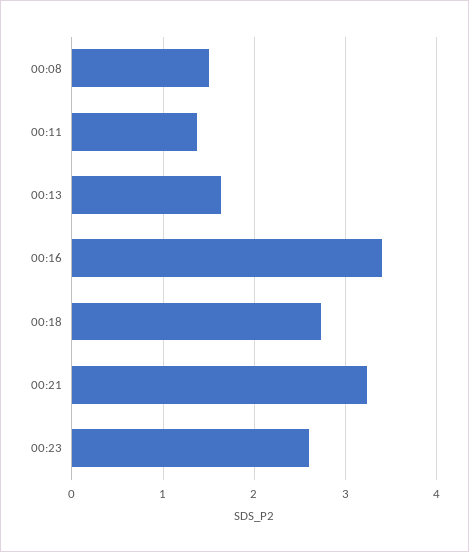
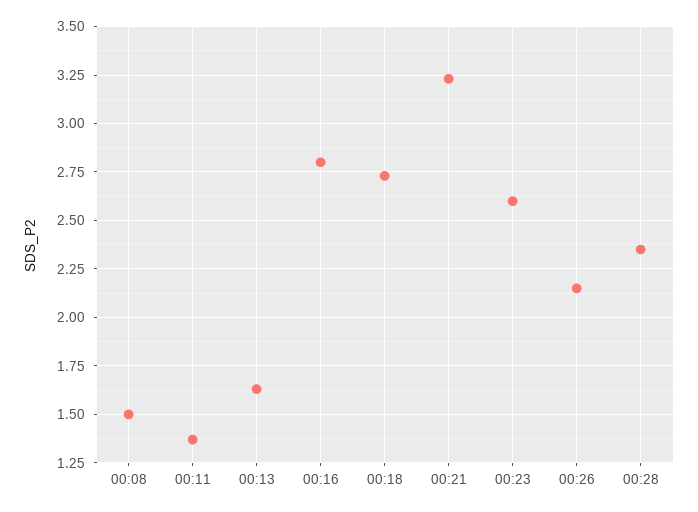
00:16: 3.4 -> 2.8
00:26: none -> 2.15
00:28: none -> 2.35

